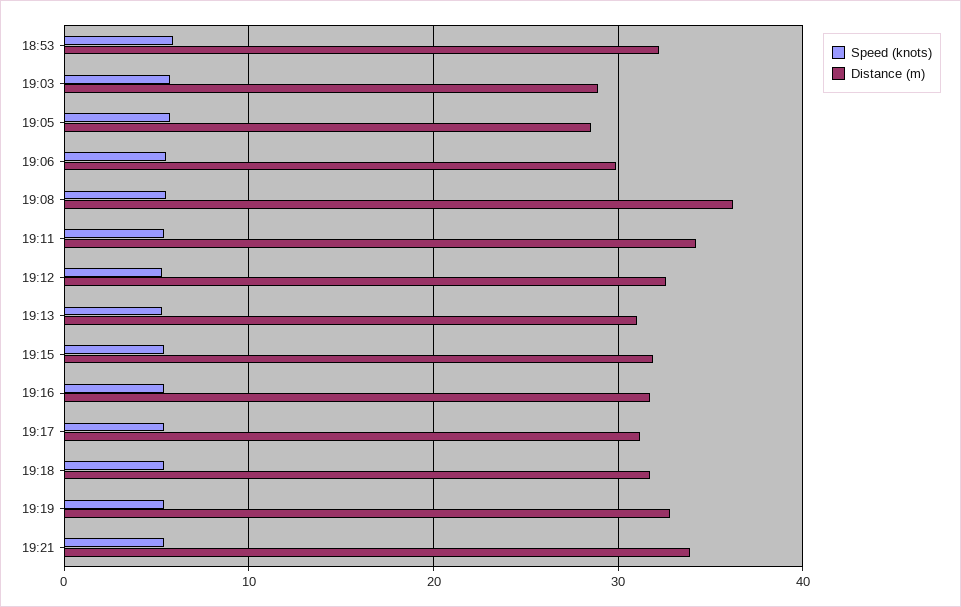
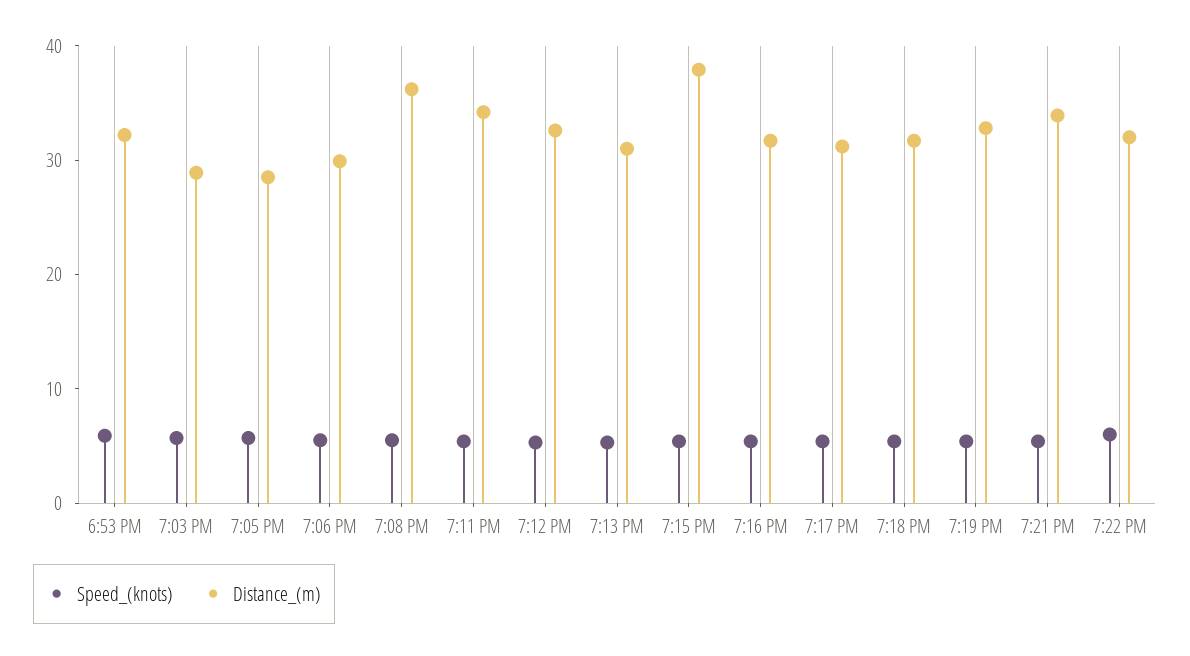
Distance (m), 19:15: 32 -> 38
Speed (knots), 7:22 PM: none -> 6
Distance (m), 7:22 PM: none -> 32

